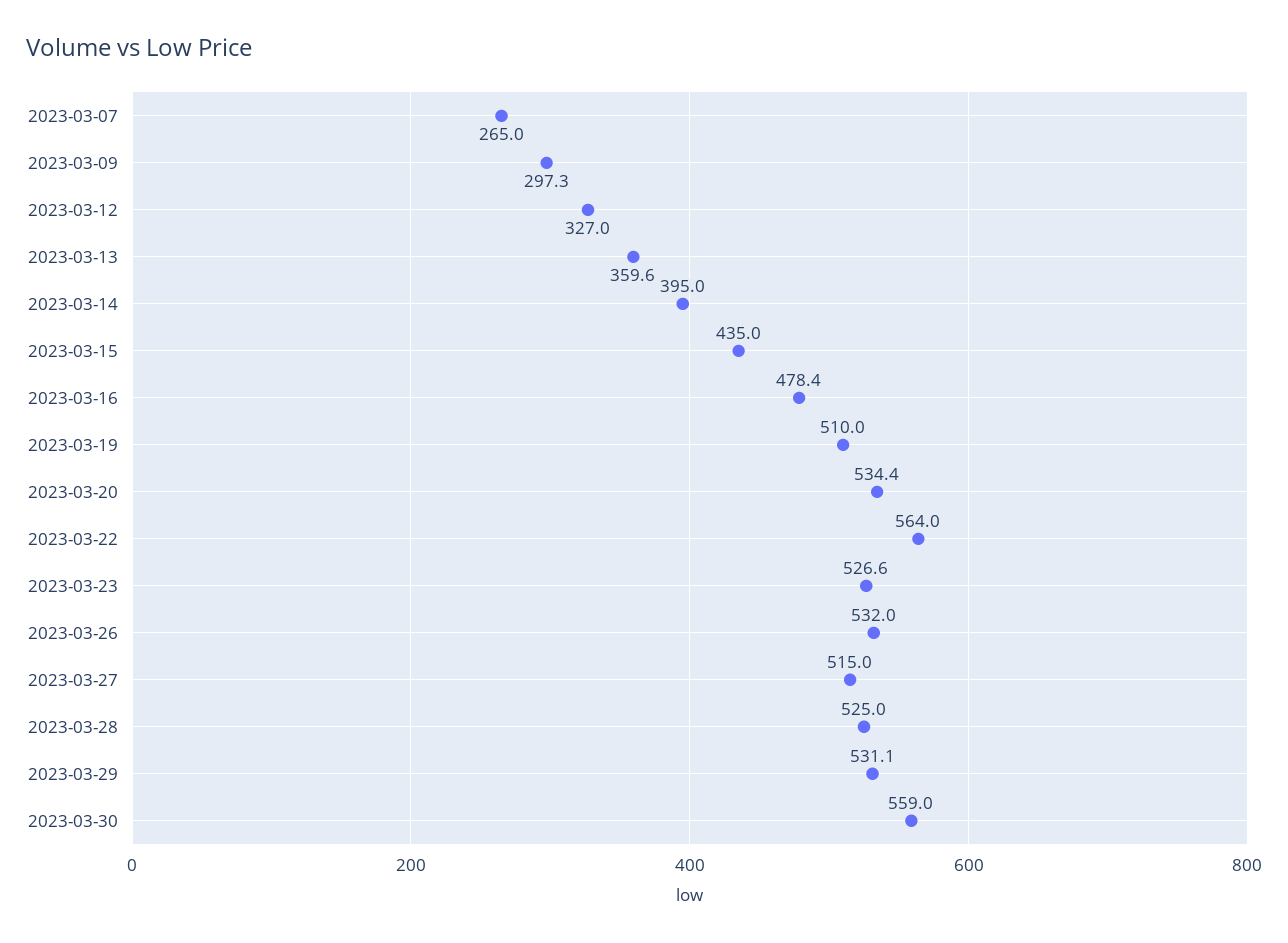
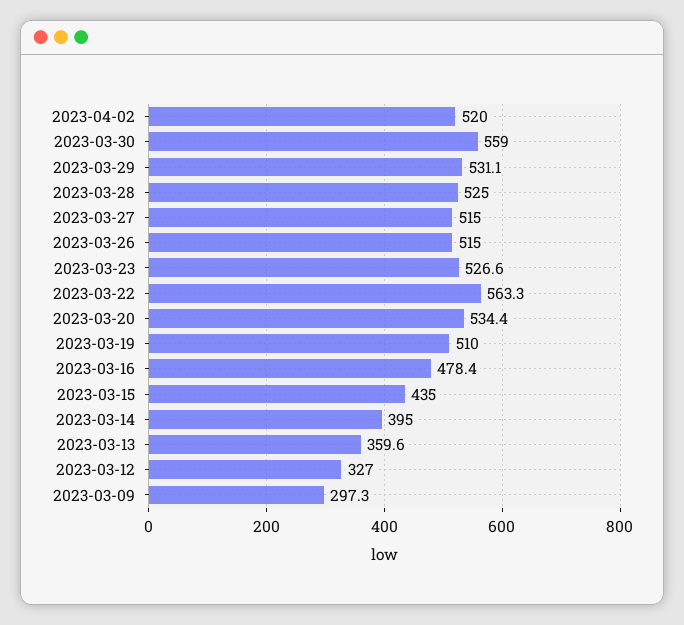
2023-03-07: 265 -> none
2023-03-22: 564 -> 563.3
2023-03-26: 532 -> 515
2023-04-02: none -> 520

